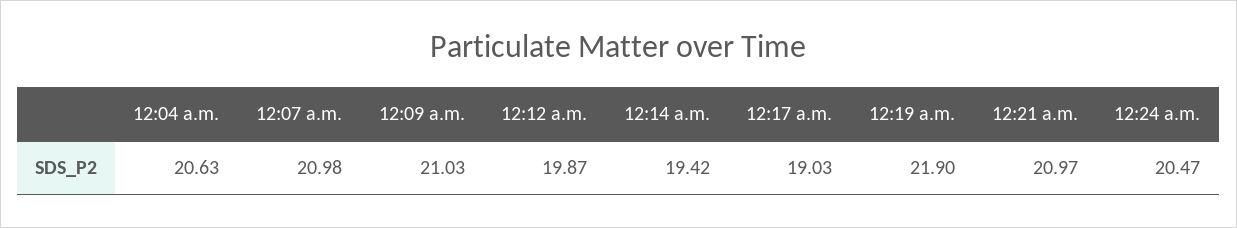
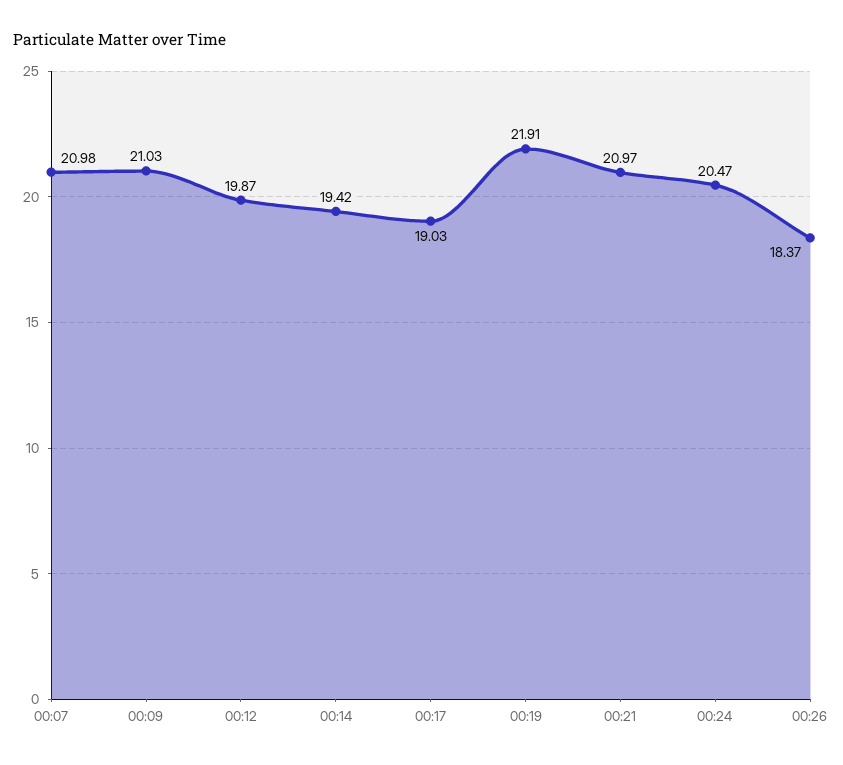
12:04 a.m.: 20.63 -> none
12:19 a.m.: 21.9 -> 21.91
00:26: none -> 18.37

